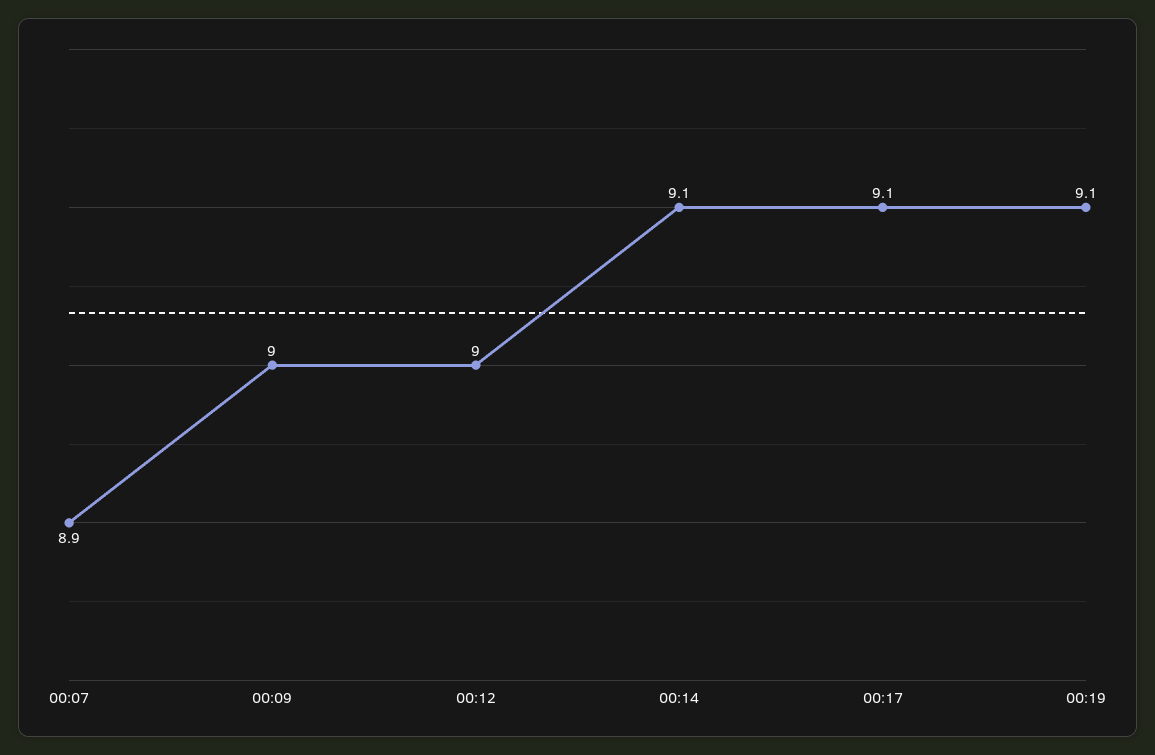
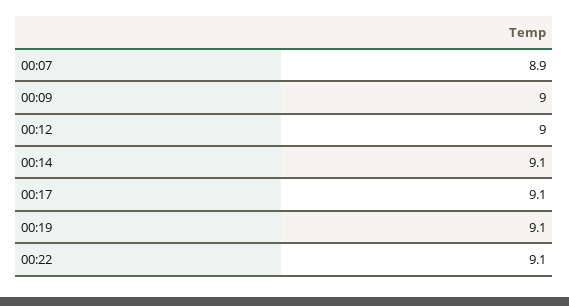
00:22: none -> 9.1

